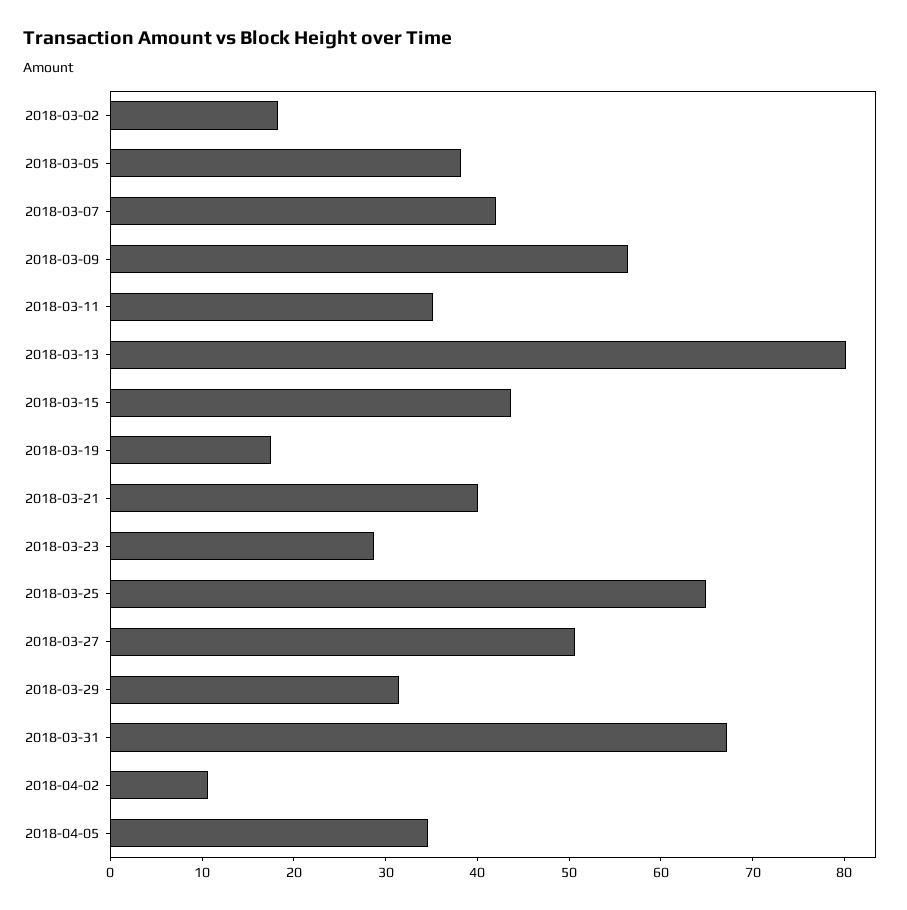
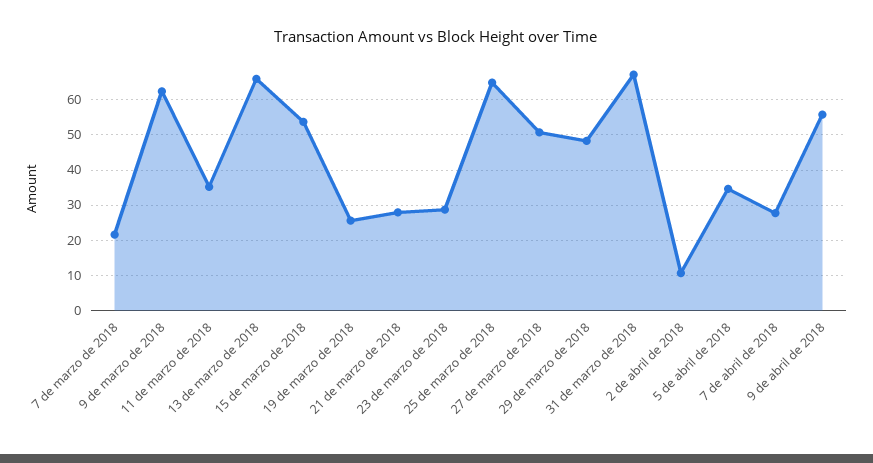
2018-03-02: 18 -> none
2018-03-05: 38 -> none
2018-03-07: 42 -> 22
2018-03-09: 56 -> 62
2018-03-13: 80 -> 66
2018-03-15: 44 -> 54
2018-03-19: 18 -> 26
2018-03-21: 40 -> 28
2018-03-29: 32 -> 48
7 de abril de 2018: none -> 28
9 de abril de 2018: none -> 56

